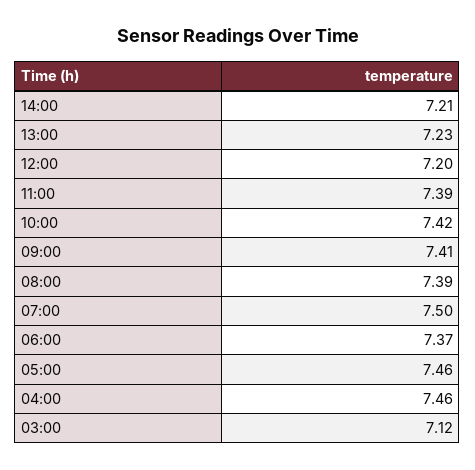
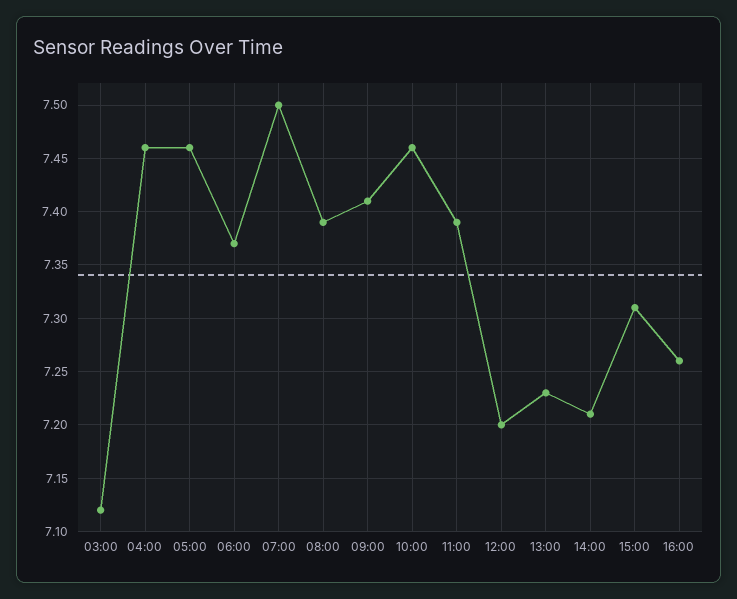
10:00: 7.42 -> 7.46
15:00: none -> 7.31
16:00: none -> 7.26

